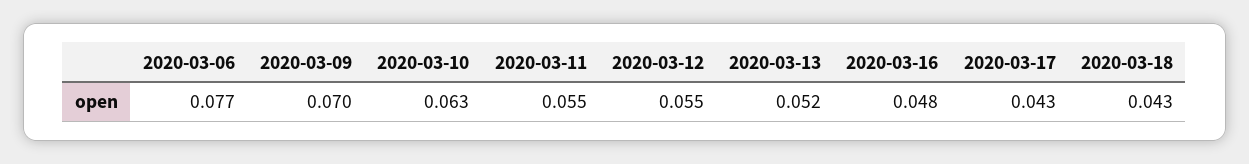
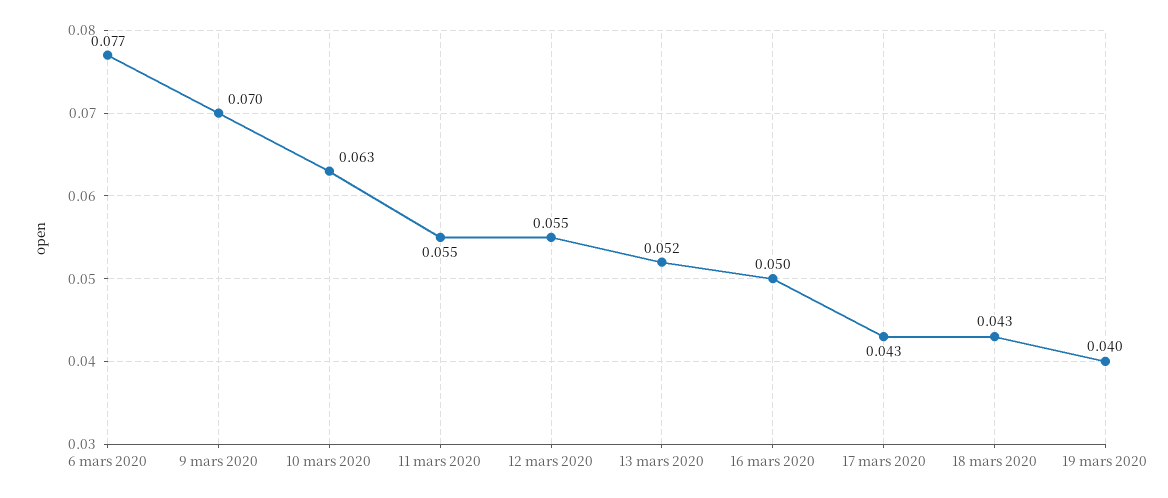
2020-03-16: 0.048 -> 0.05
19 mars 2020: none -> 0.04

